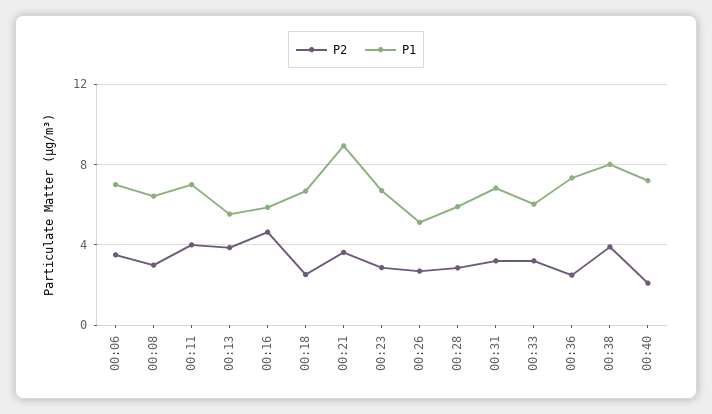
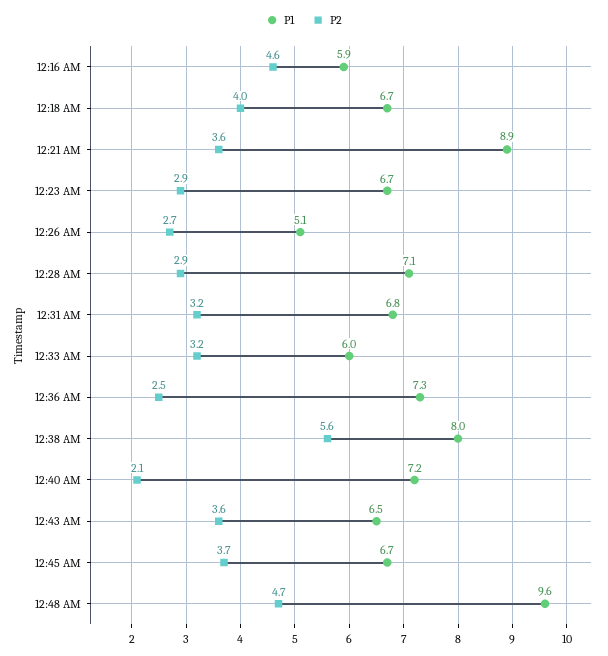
P2, 00:06: 3.5 -> none
P1, 00:06: 7 -> none
P2, 00:08: 3 -> none
P1, 00:08: 6.5 -> none
P2, 00:11: 4 -> none
P1, 00:11: 7 -> none
P2, 00:13: 4 -> none
P1, 00:13: 5.5 -> none
P2, 00:18: 2.5 -> 4
P1, 00:28: 6 -> 7.1
P2, 00:38: 4 -> 5.6
P1, 12:43 AM: none -> 6.5
P2, 12:43 AM: none -> 3.6
P1, 12:45 AM: none -> 6.7
P2, 12:45 AM: none -> 3.7
P1, 12:48 AM: none -> 9.6
P2, 12:48 AM: none -> 4.7

